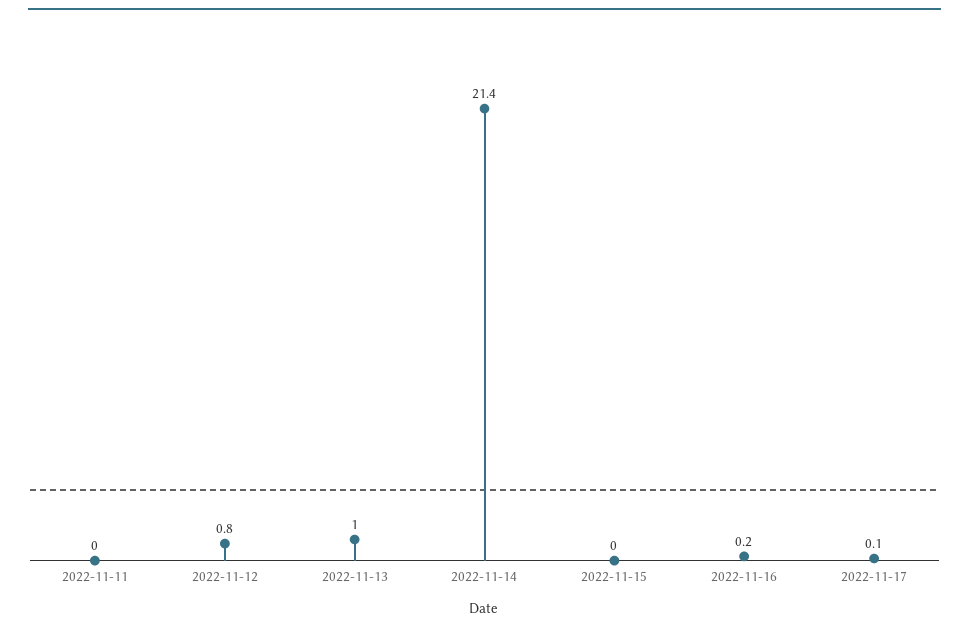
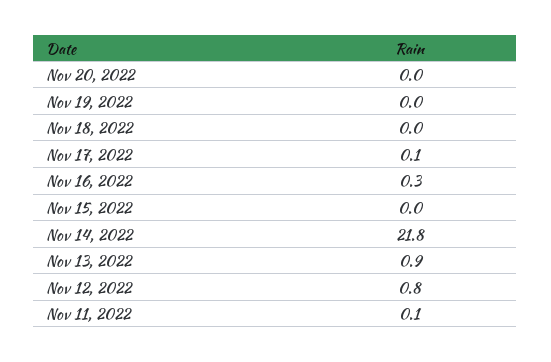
2022-11-11: 0 -> 0.1
2022-11-13: 1 -> 0.9
2022-11-14: 21.4 -> 21.8
2022-11-16: 0.2 -> 0.3
Nov 20, 2022: none -> 0
Nov 19, 2022: none -> 0
Nov 18, 2022: none -> 0

